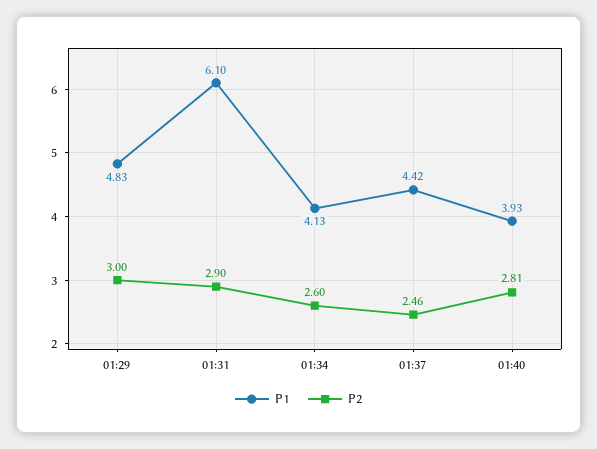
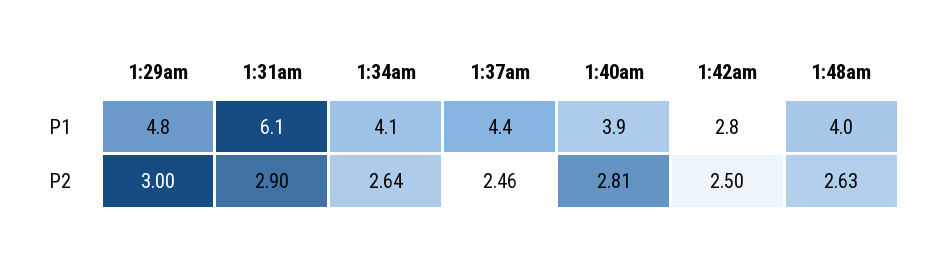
P2, 01:34: 2.6 -> 2.64
P1, 1:42am: none -> 2.8
P1, 1:48am: none -> 4
P2, 1:42am: none -> 2.5
P2, 1:48am: none -> 2.63

